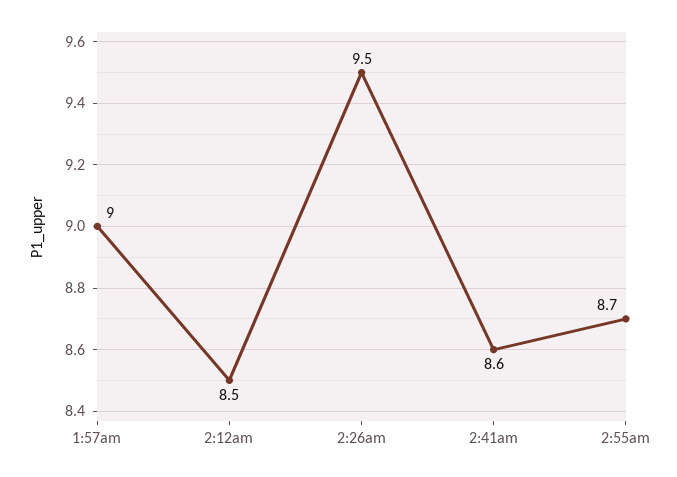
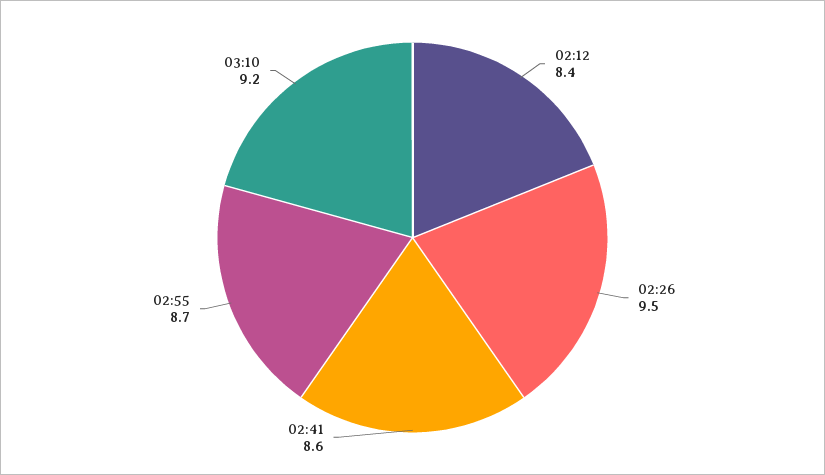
1:57am: 9 -> none
2:12am: 8.5 -> 8.4
03:10: none -> 9.2

